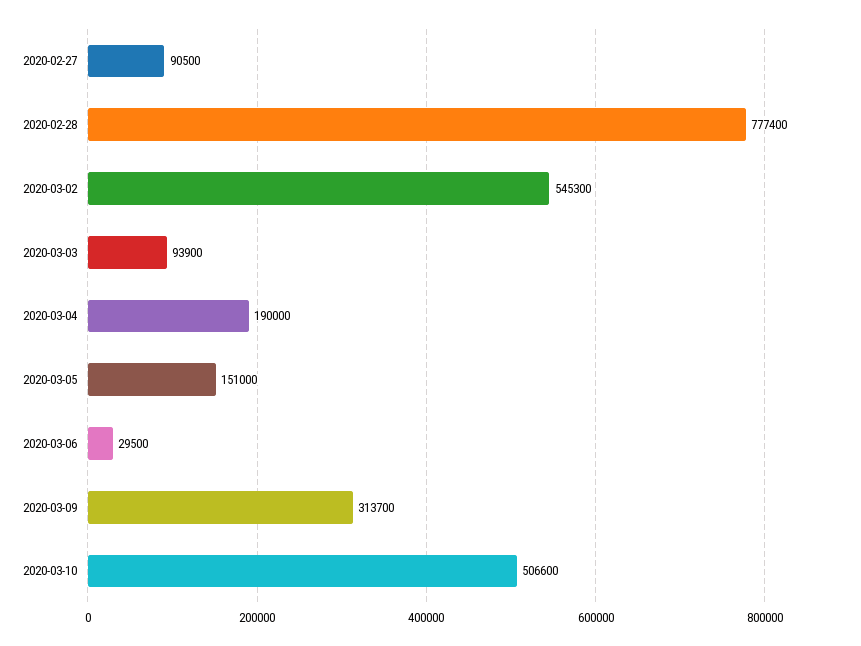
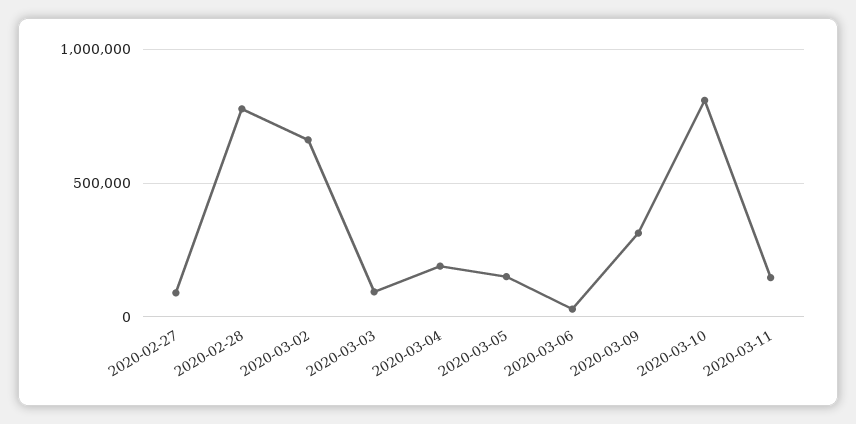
2020-03-02: 545300 -> 650000
2020-03-10: 506600 -> 800000
2020-03-11: none -> 150000

